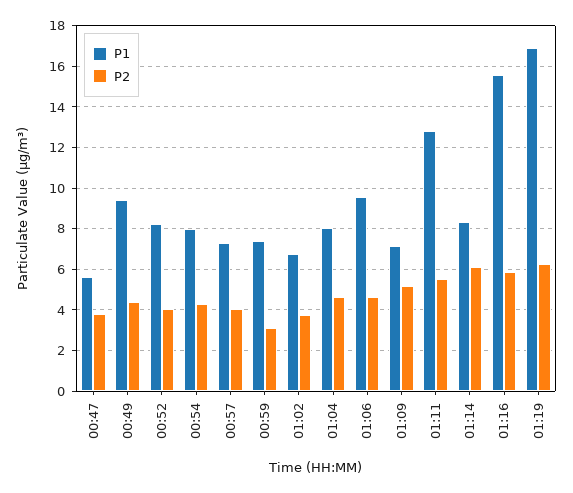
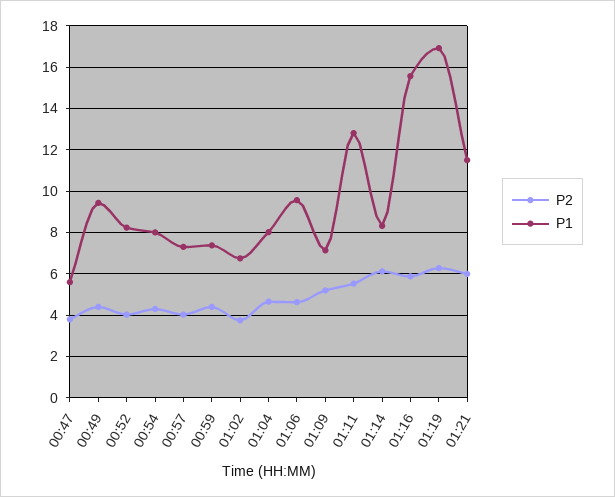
P2, 00:59: 3 -> 4.5
P2, 01:21: none -> 6
P1, 01:21: none -> 11.5

